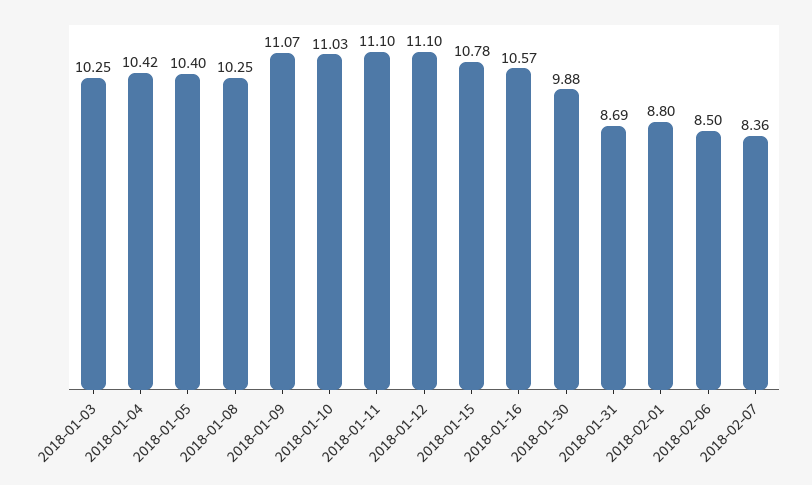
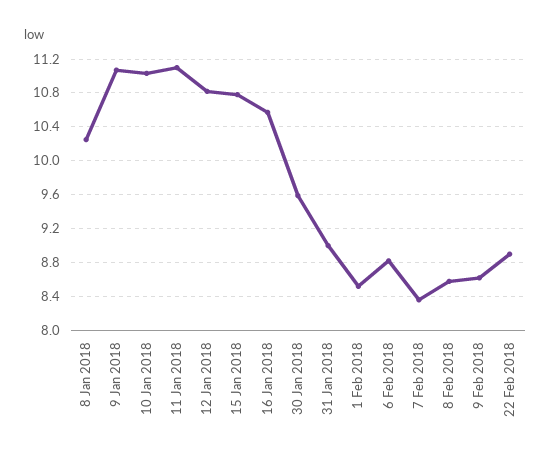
2018-01-03: 10.25 -> none
2018-01-04: 10.42 -> none
2018-01-05: 10.4 -> none
2018-01-12: 11.1 -> 10.8
2018-01-30: 9.88 -> 9.6
2018-01-31: 8.69 -> 9
2018-02-01: 8.8 -> 8.5
2018-02-06: 8.5 -> 8.8
8 Feb 2018: none -> 8.6
9 Feb 2018: none -> 8.6
22 Feb 2018: none -> 8.9

